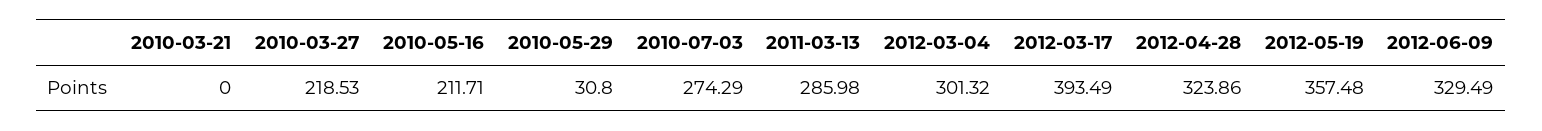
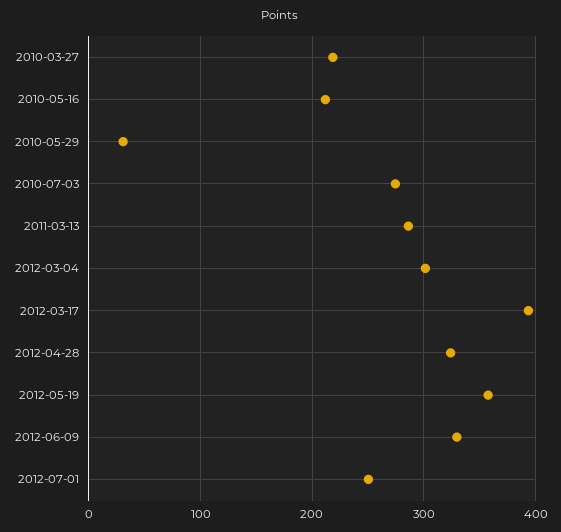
2010-03-21: 0 -> none
2012-07-01: none -> 250

